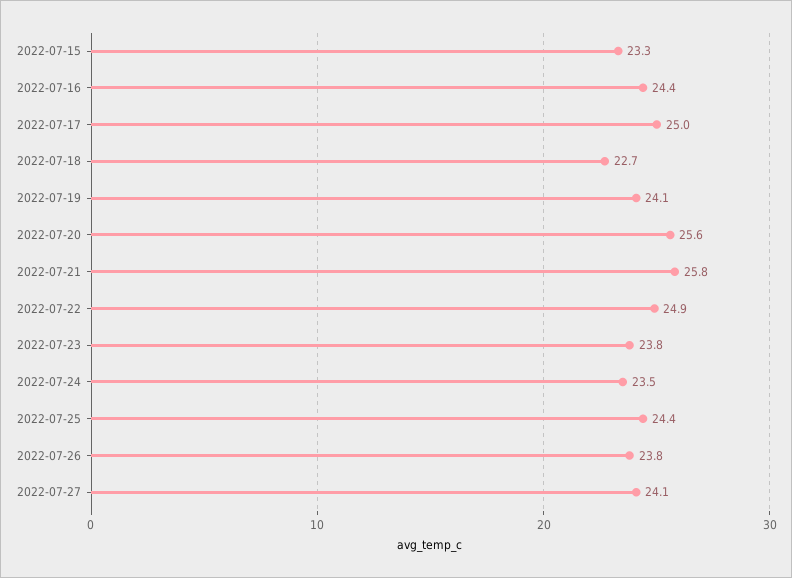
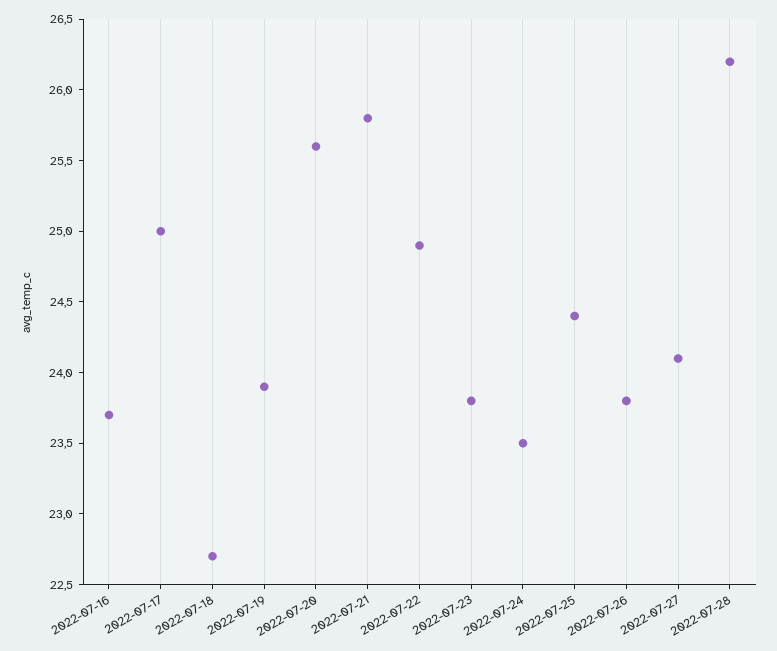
2022-07-15: 23.3 -> none
2022-07-16: 24.4 -> 23.7
2022-07-19: 24.1 -> 23.9
2022-07-28: none -> 26.2

